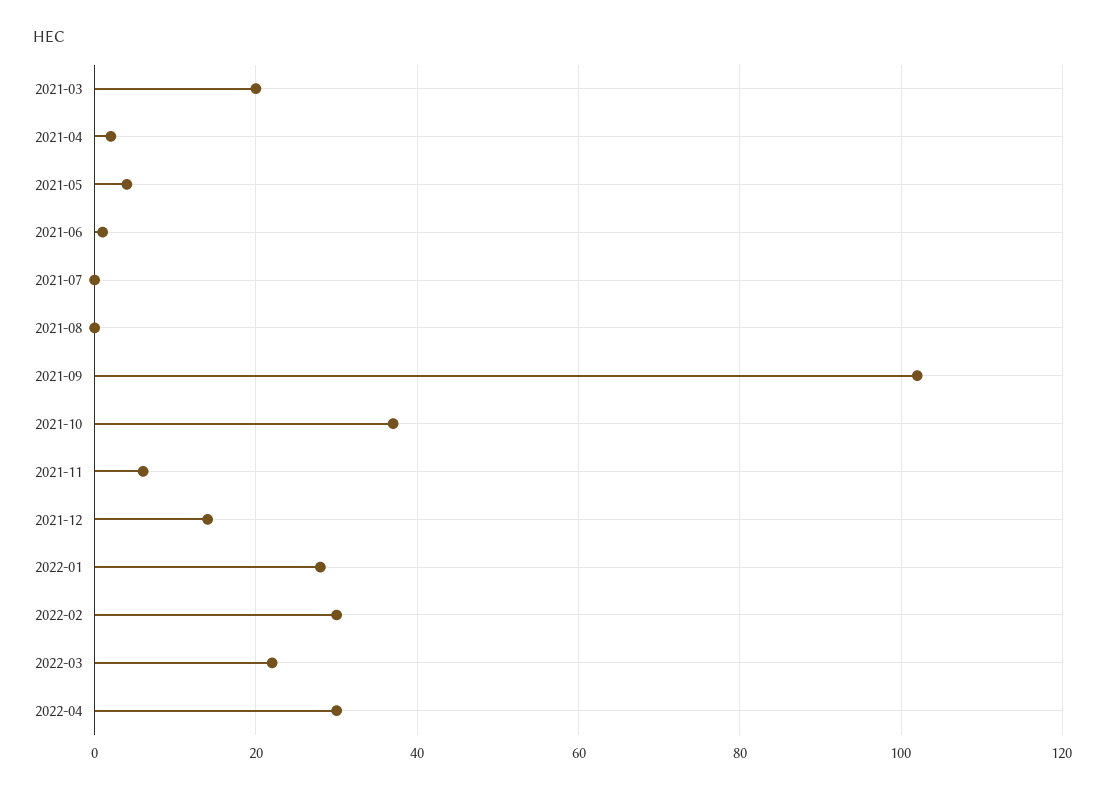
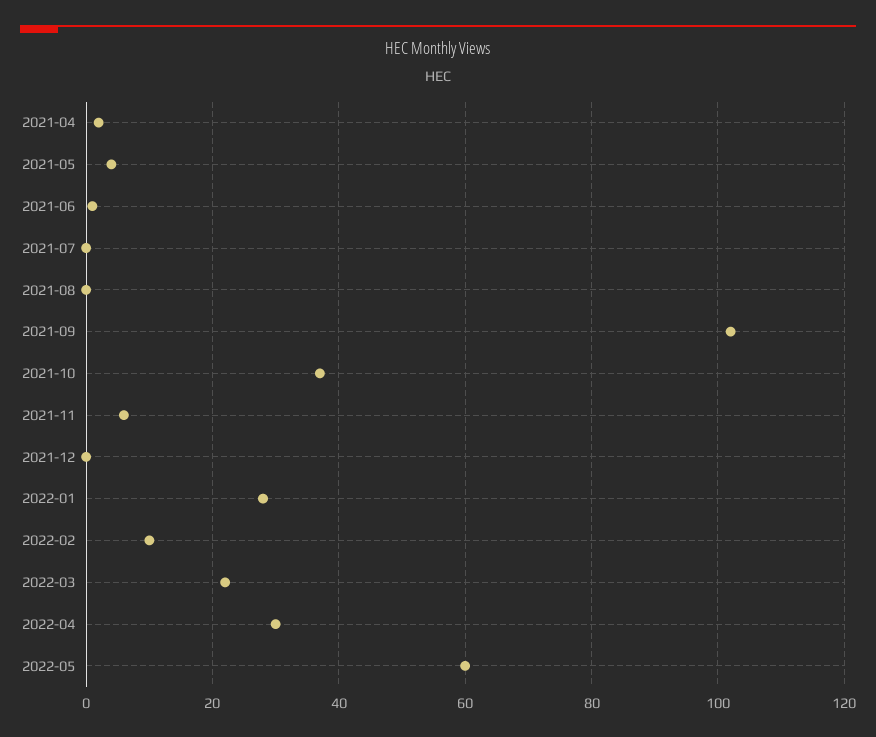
2021-03: 20 -> none
2021-12: 15 -> 0
2022-02: 30 -> 10
2022-05: none -> 60

